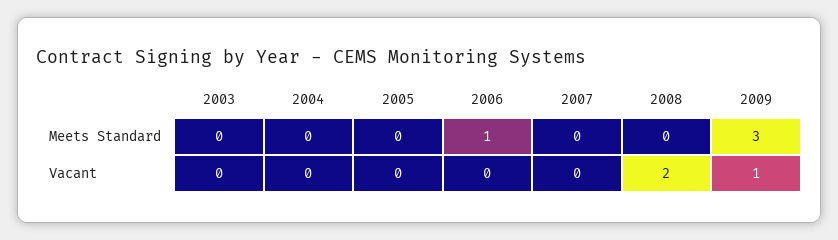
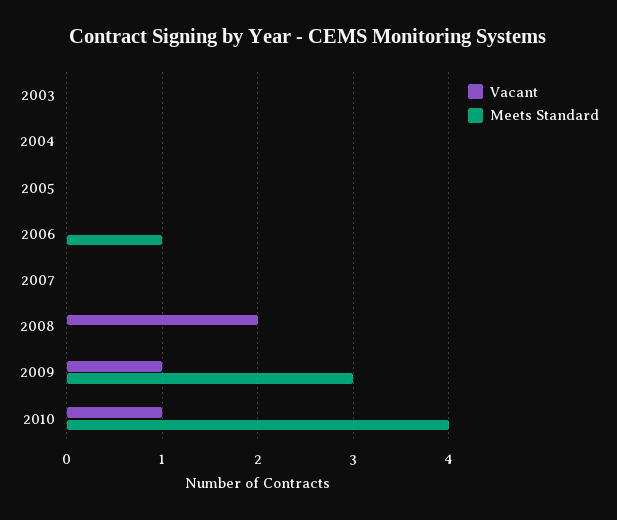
Vacant, 2010: none -> 1
Meets Standard, 2010: none -> 4

